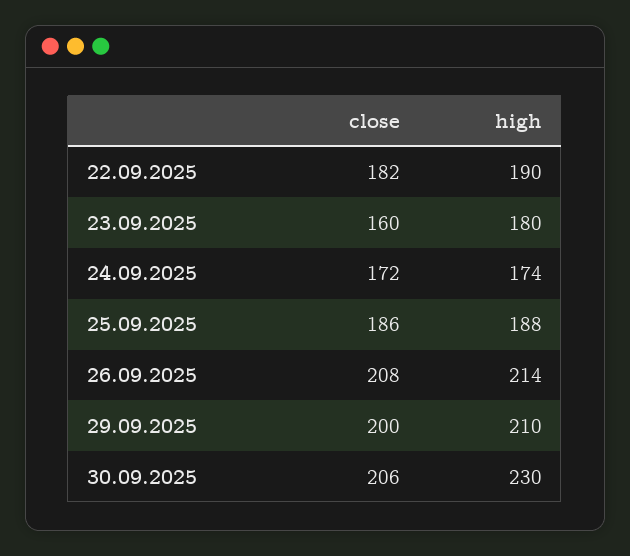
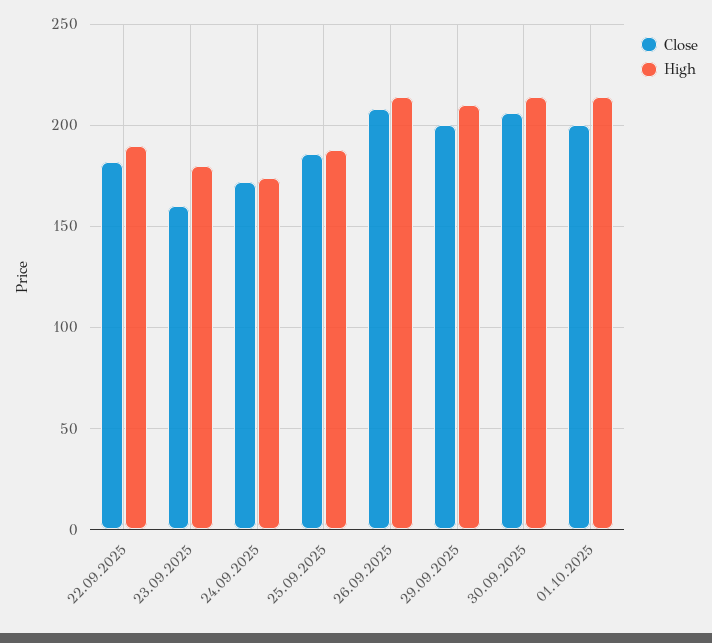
high, 30.09.2025: 230 -> 215
close, 01.10.2025: none -> 200
high, 01.10.2025: none -> 215

